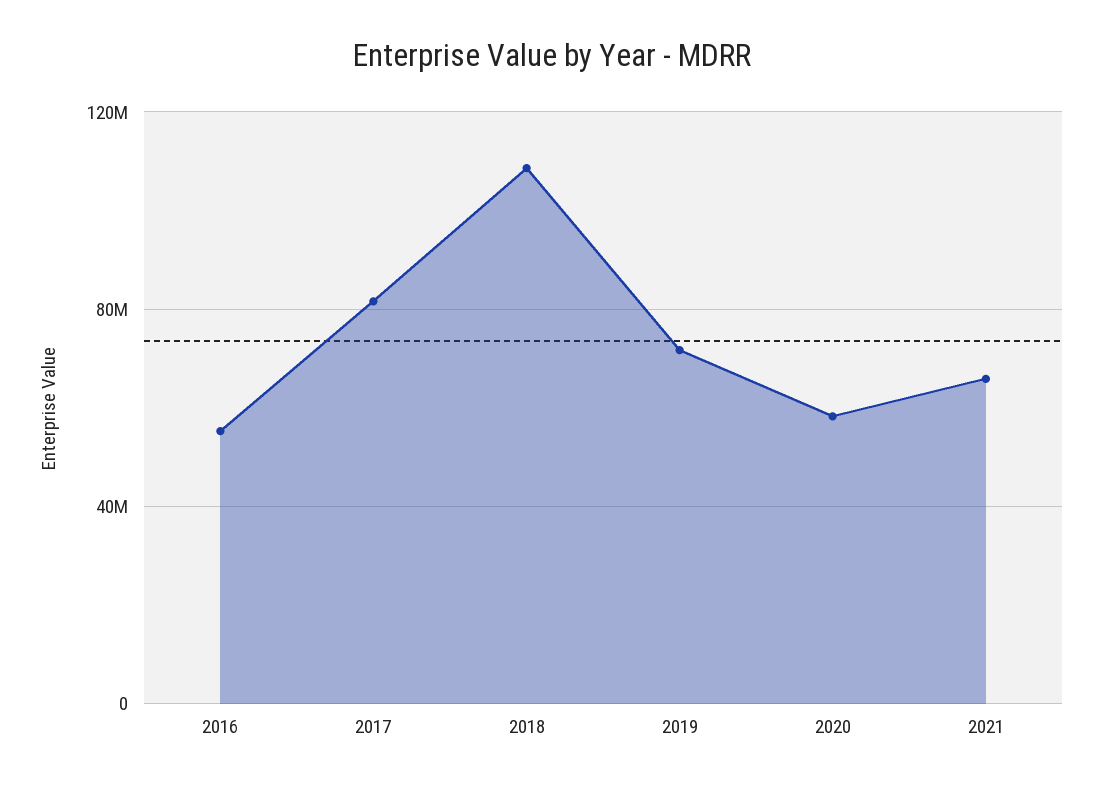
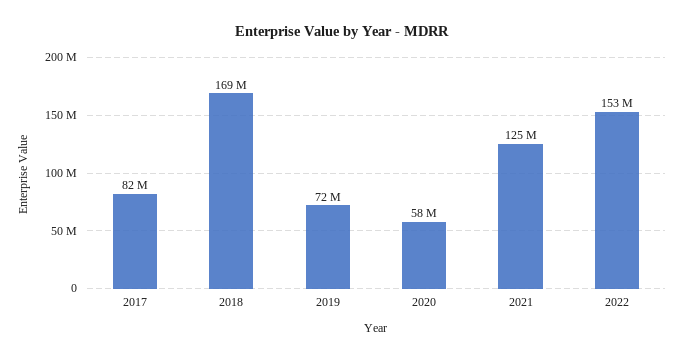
2016: 55000000 -> none
2018: 110000000 -> 169000000
2021: 65000000 -> 125000000
2022: none -> 153000000

